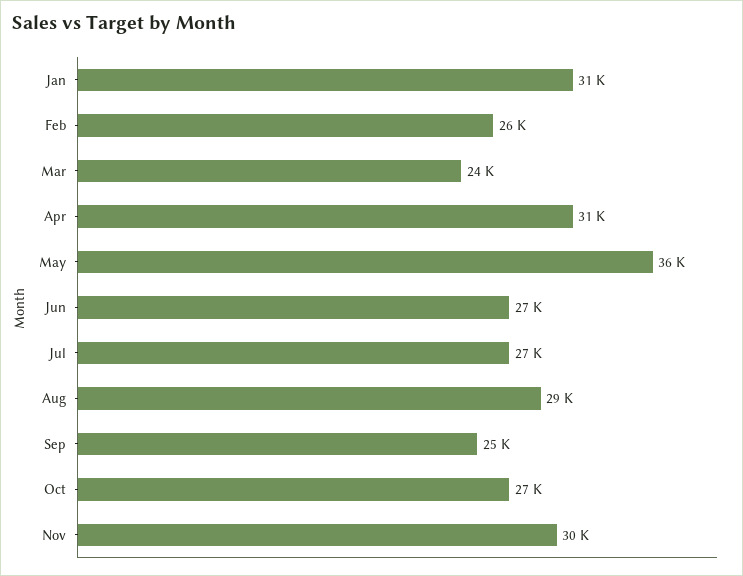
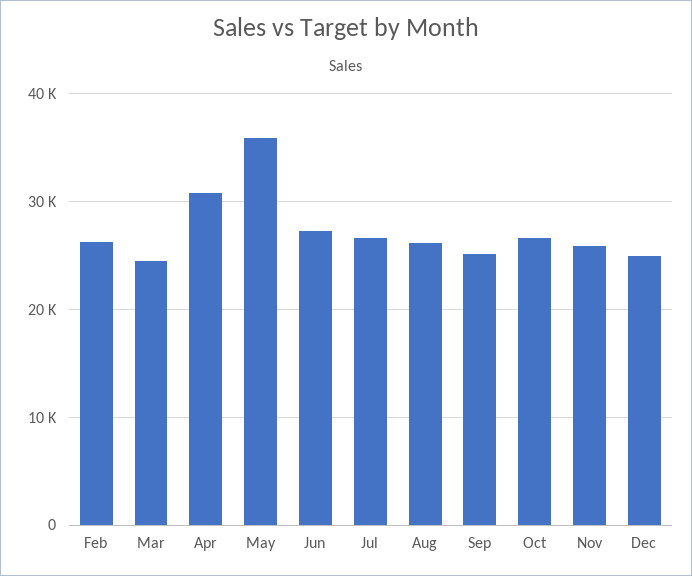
Jan: 31000 -> none
Aug: 29000 -> 26000
Nov: 30000 -> 26000
Dec: none -> 25000

